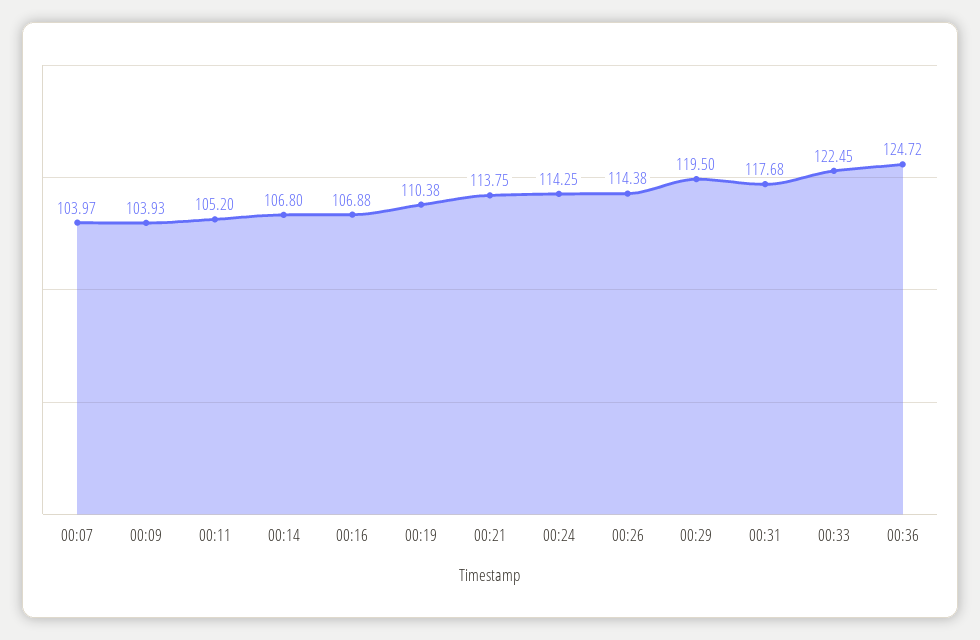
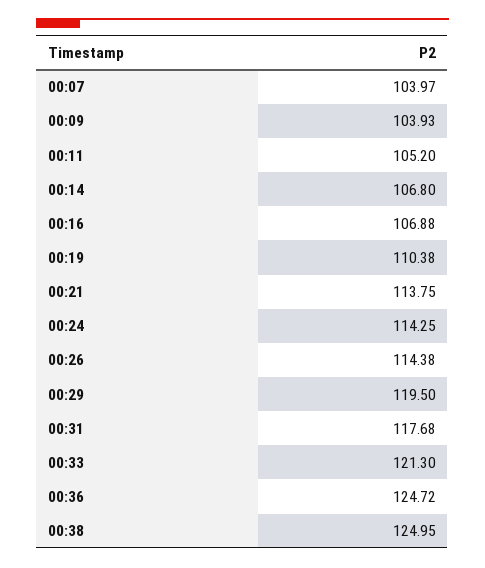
00:33: 122.45 -> 121.3
00:38: none -> 124.95

